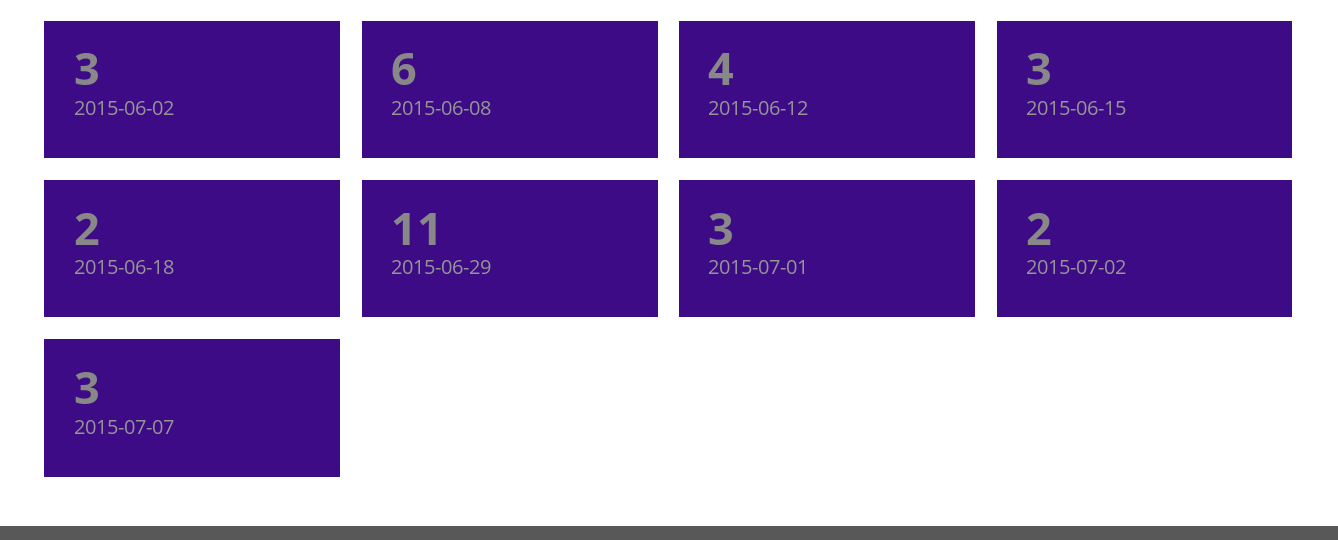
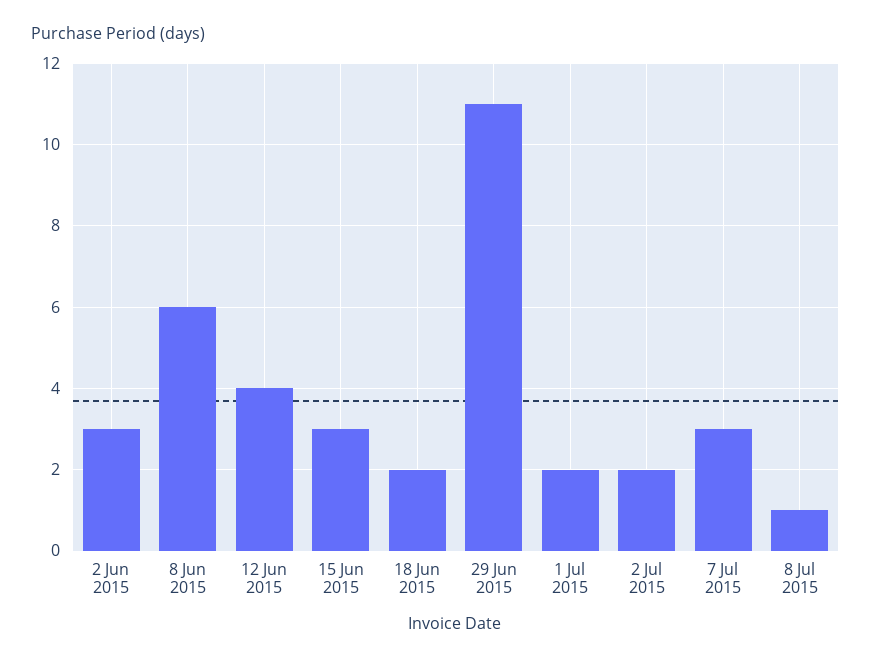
2015-07-01: 3 -> 2
8 Jul 2015: none -> 1

